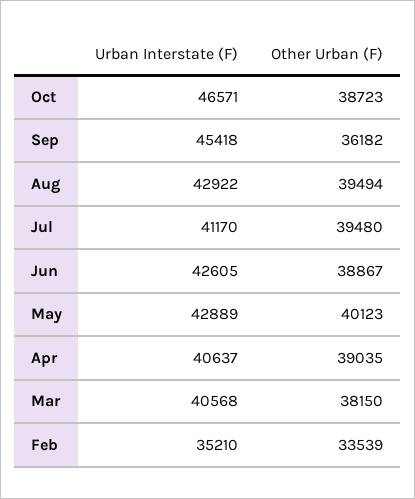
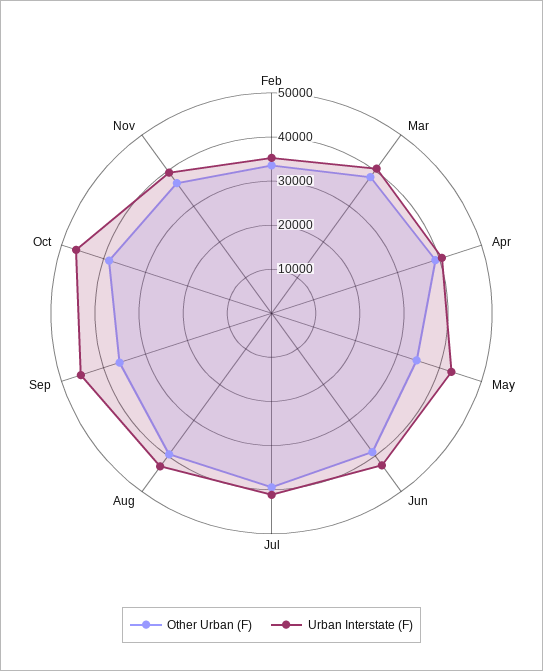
Other Urban (F), May: 40123 -> 34000
Other Urban (F), Nov: none -> 36000
Urban Interstate (F), Nov: none -> 40000

